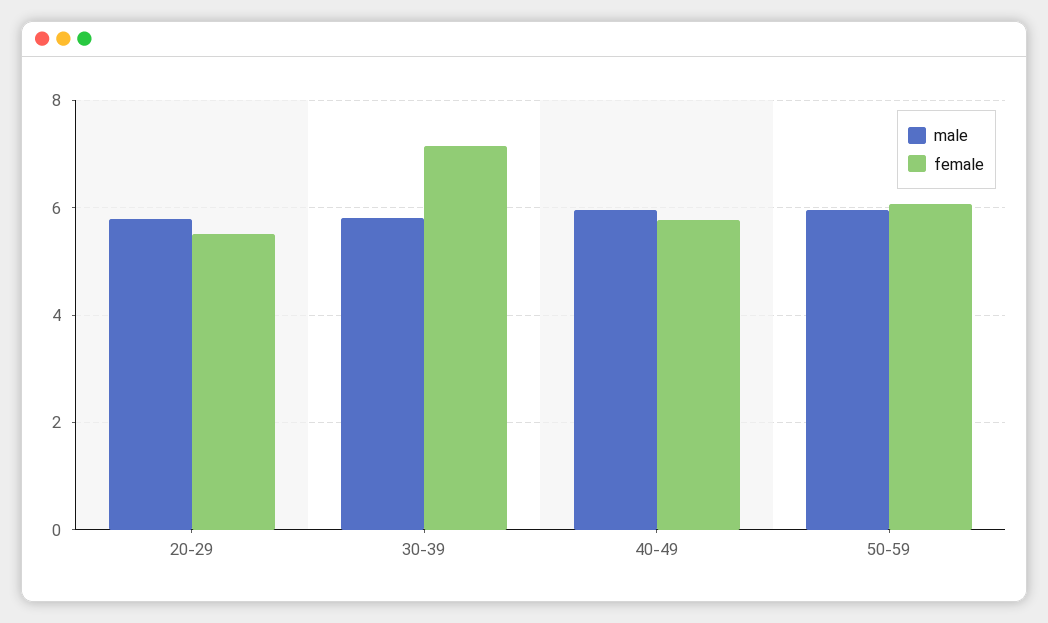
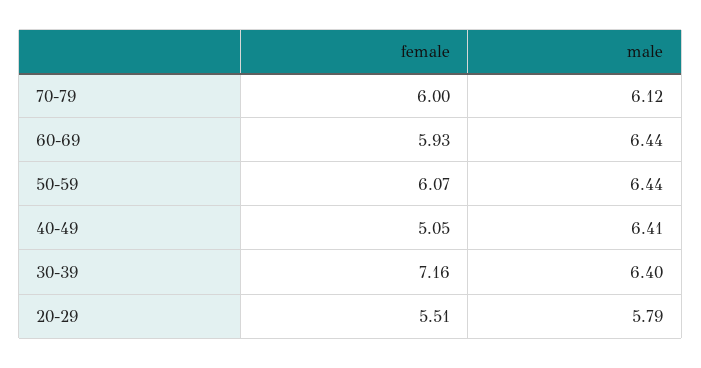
male, 30-39: 5.8 -> 6.4
male, 40-49: 6 -> 6.41
female, 40-49: 5.8 -> 5.05
male, 50-59: 6 -> 6.44
female, 70-79: none -> 6
male, 70-79: none -> 6.12
female, 60-69: none -> 5.93
male, 60-69: none -> 6.44

